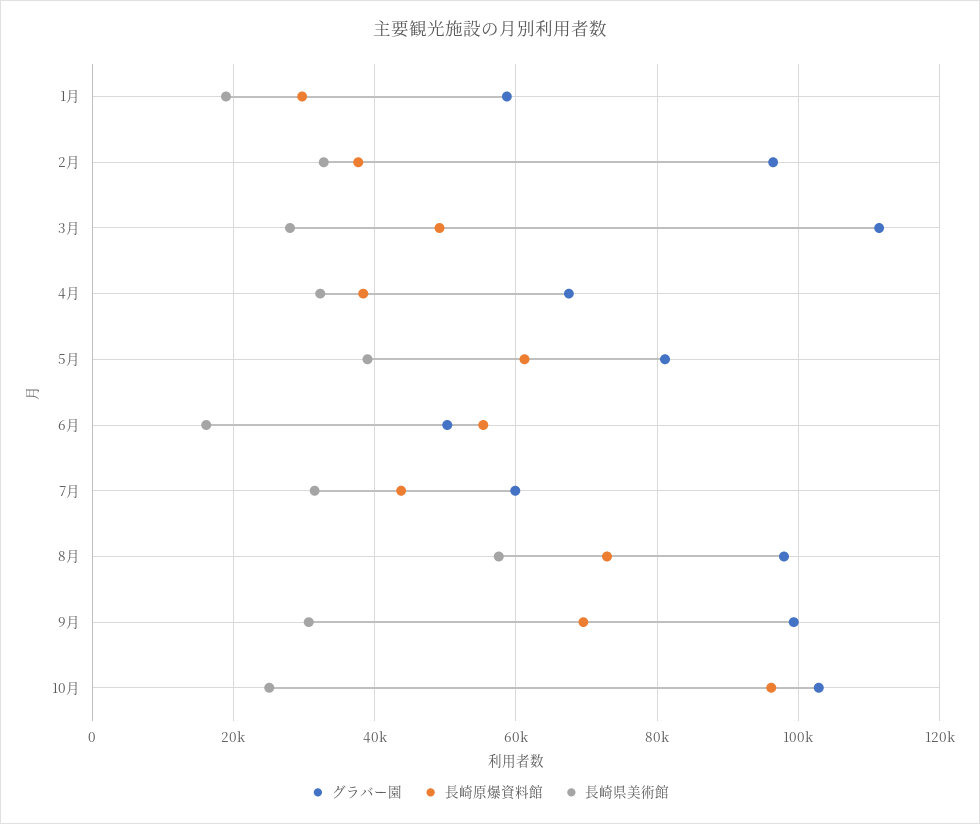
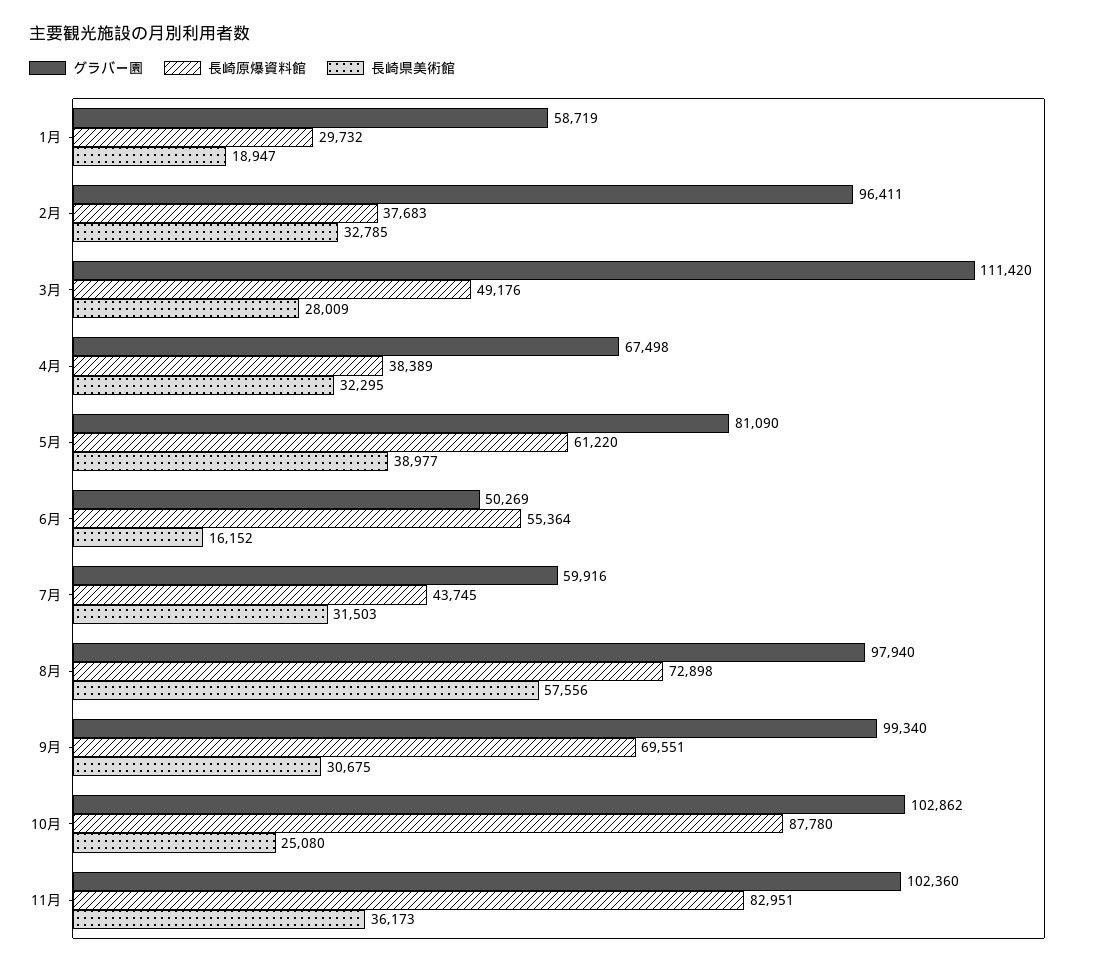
長崎原爆資料館, 10月: 96000 -> 87780
グラバー園, 11月: none -> 102360
長崎原爆資料館, 11月: none -> 82951
長崎県美術館, 11月: none -> 36173

